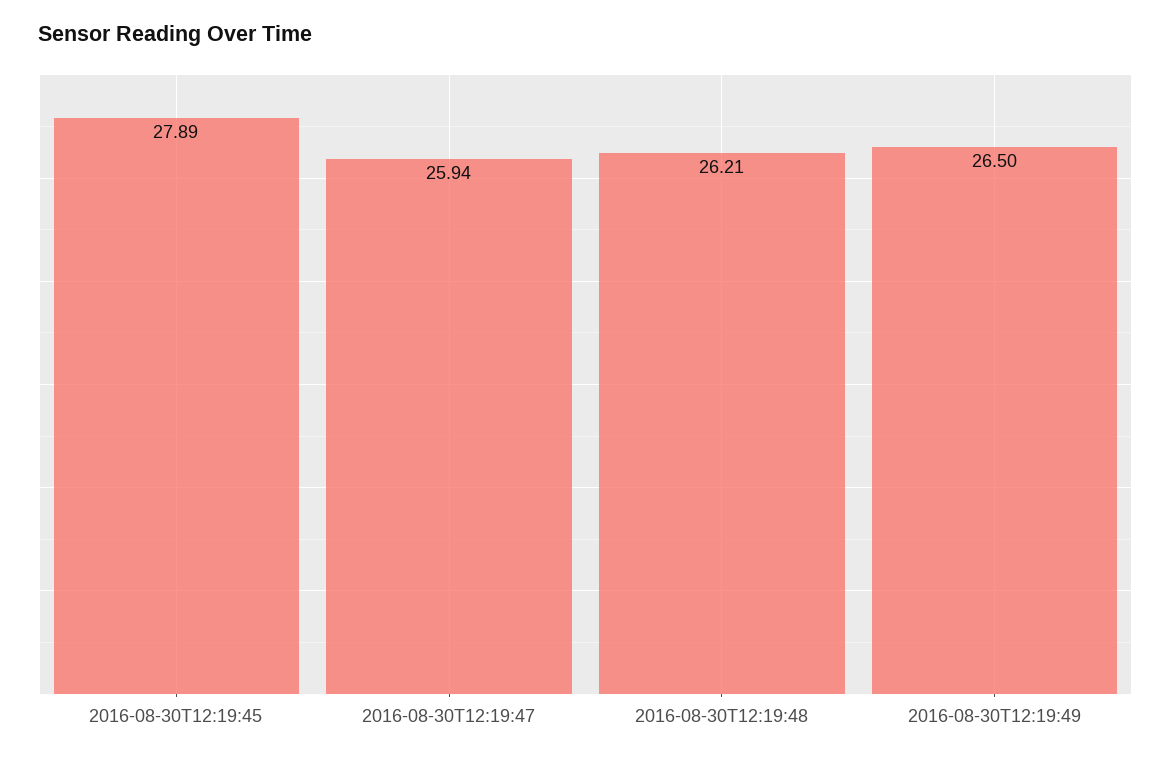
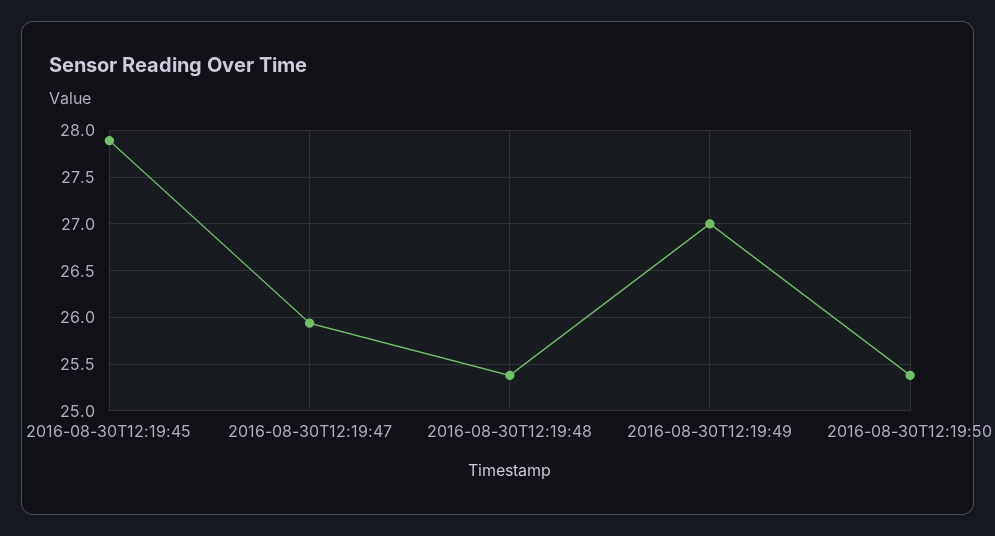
2016-08-30T12:19:48: 26.21 -> 25.4
2016-08-30T12:19:49: 26.5 -> 27
2016-08-30T12:19:50: none -> 25.4

